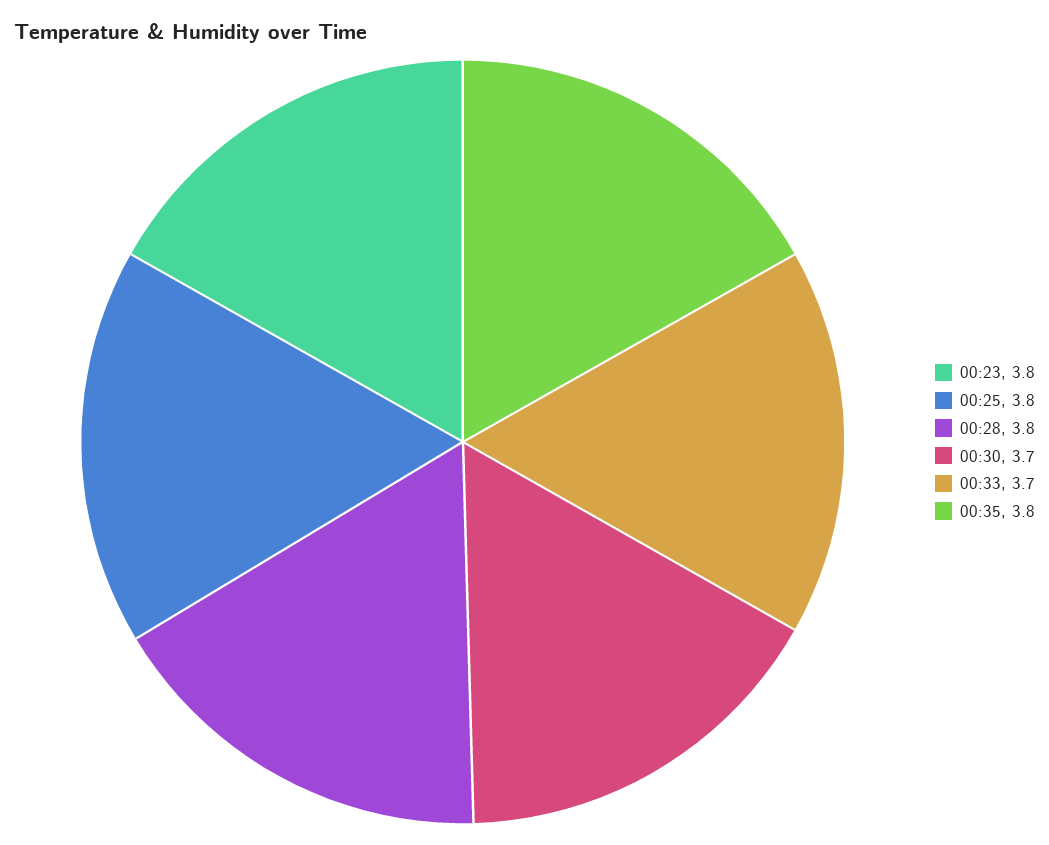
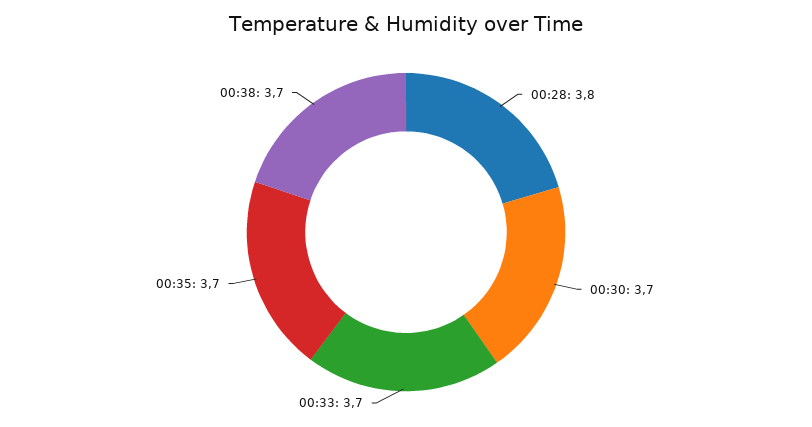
00:23: 3.8 -> none
00:25: 3.8 -> none
00:35: 3.8 -> 3.7
00:38: none -> 3.7

